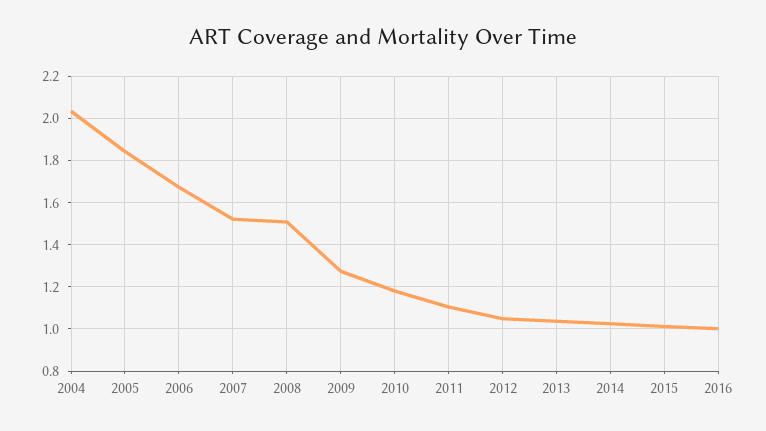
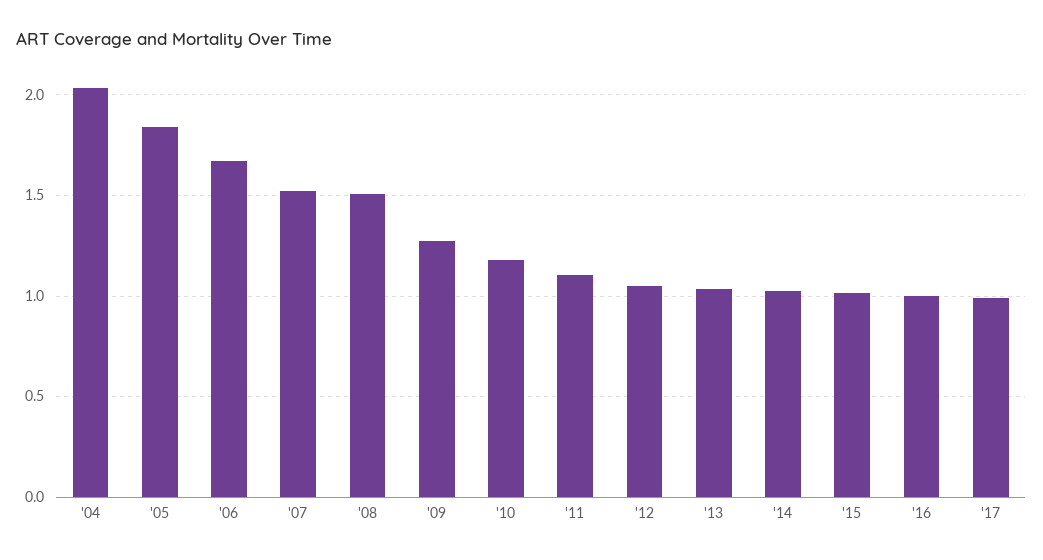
'17: none -> 1

